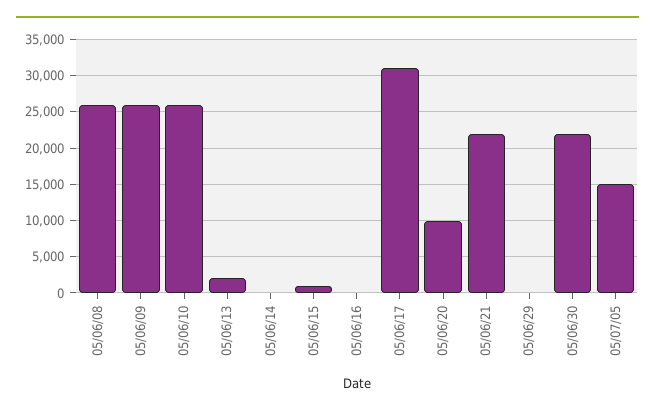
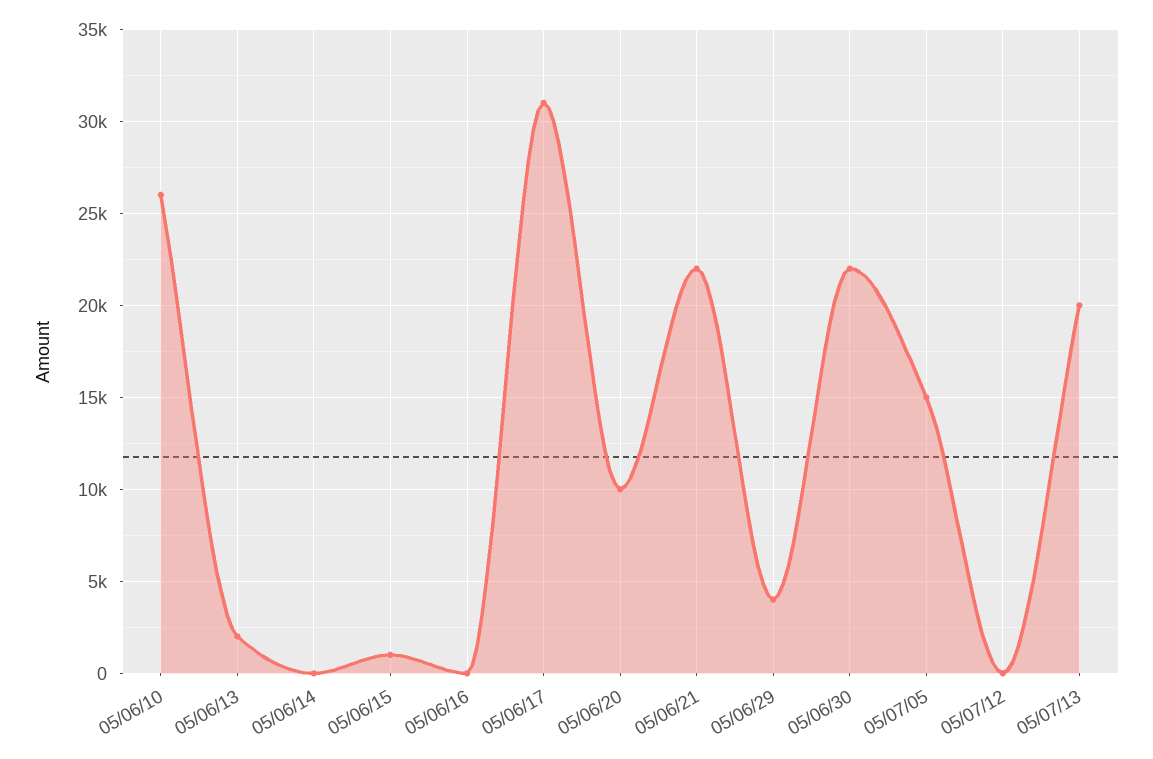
05/06/08: 26000 -> none
05/06/09: 26000 -> none
05/06/29: 0 -> 4000
05/07/12: none -> 0
05/07/13: none -> 20000

